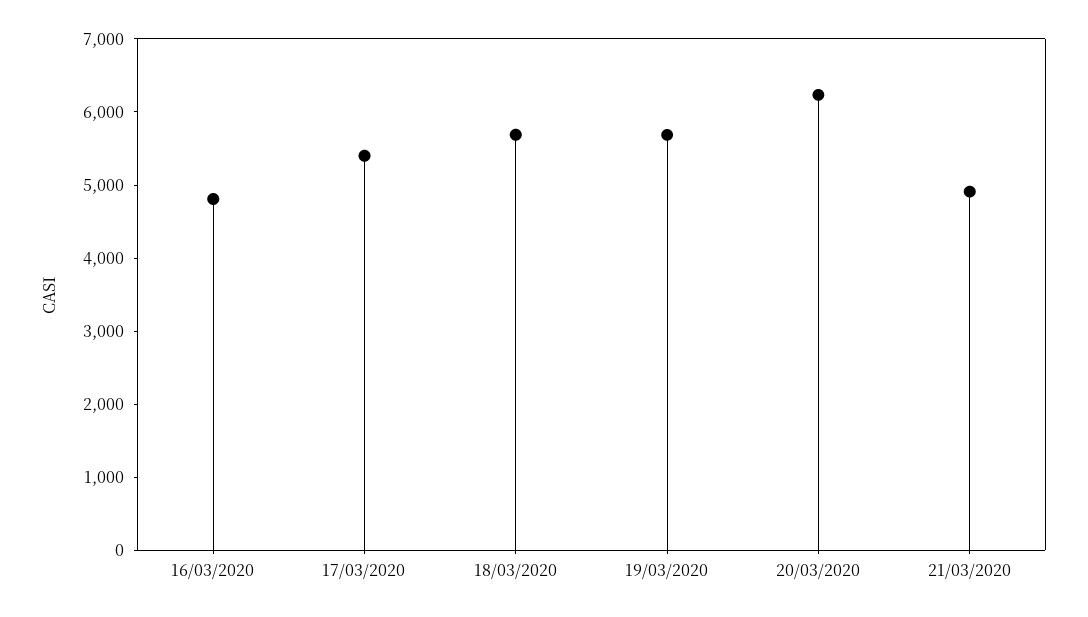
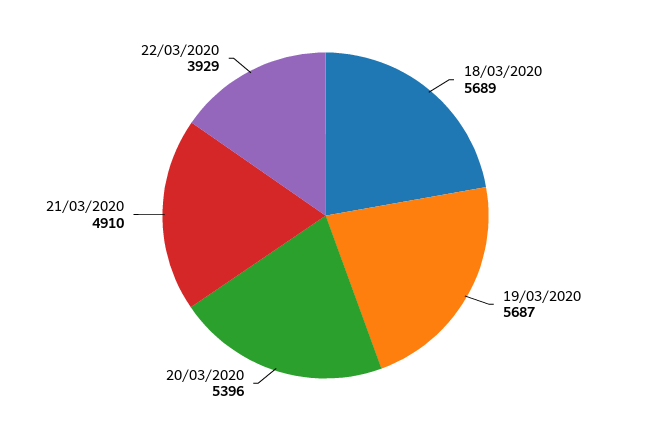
16/03/2020: 4800 -> none
17/03/2020: 5400 -> none
20/03/2020: 6200 -> 5396
22/03/2020: none -> 3929

